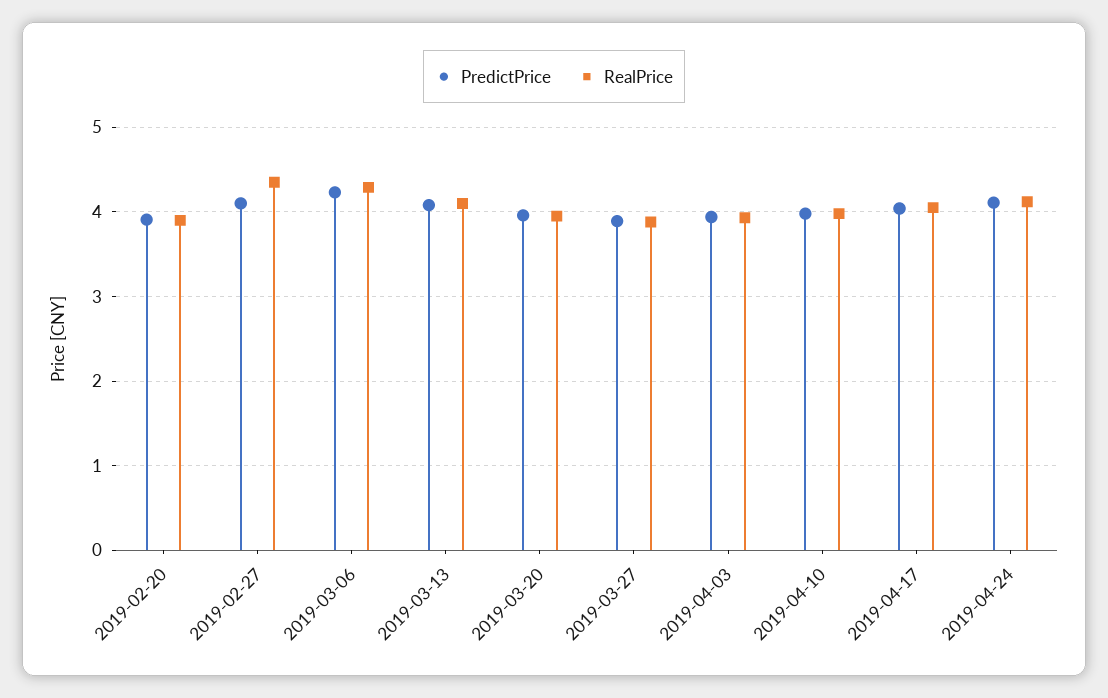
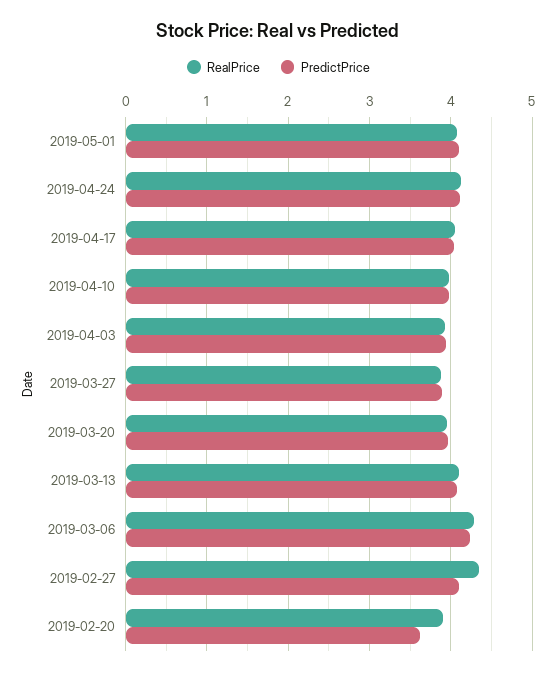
PredictPrice, 2019-02-20: 3.9 -> 3.6
RealPrice, 2019-05-01: none -> 4.1
PredictPrice, 2019-05-01: none -> 4.1

